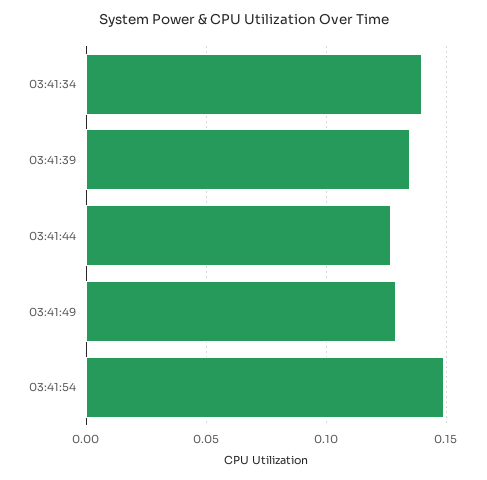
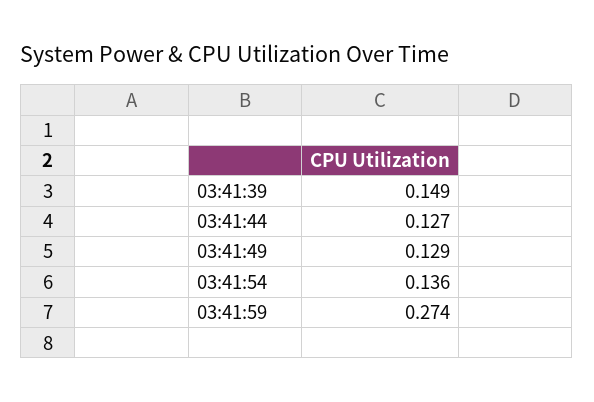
03:41:34: 0.14 -> none
03:41:39: 0.135 -> 0.149
03:41:54: 0.15 -> 0.136
03:41:59: none -> 0.274

